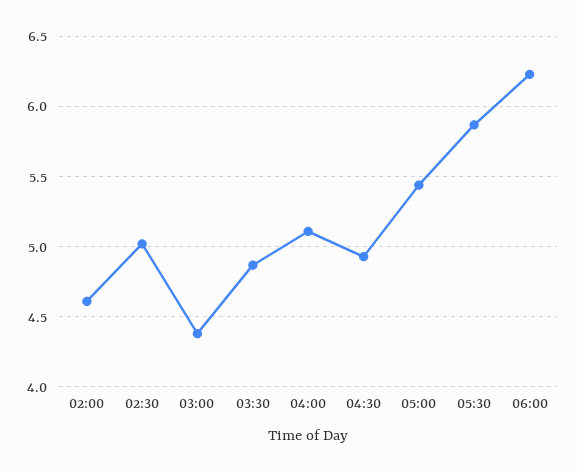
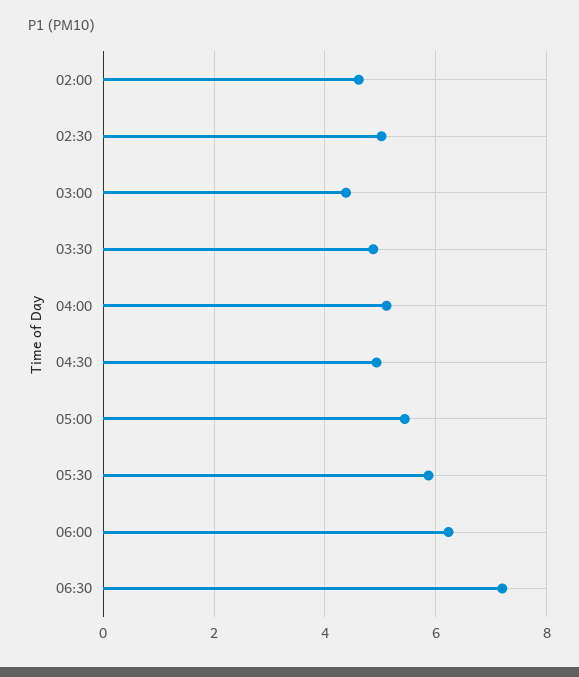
06:30: none -> 7.2

